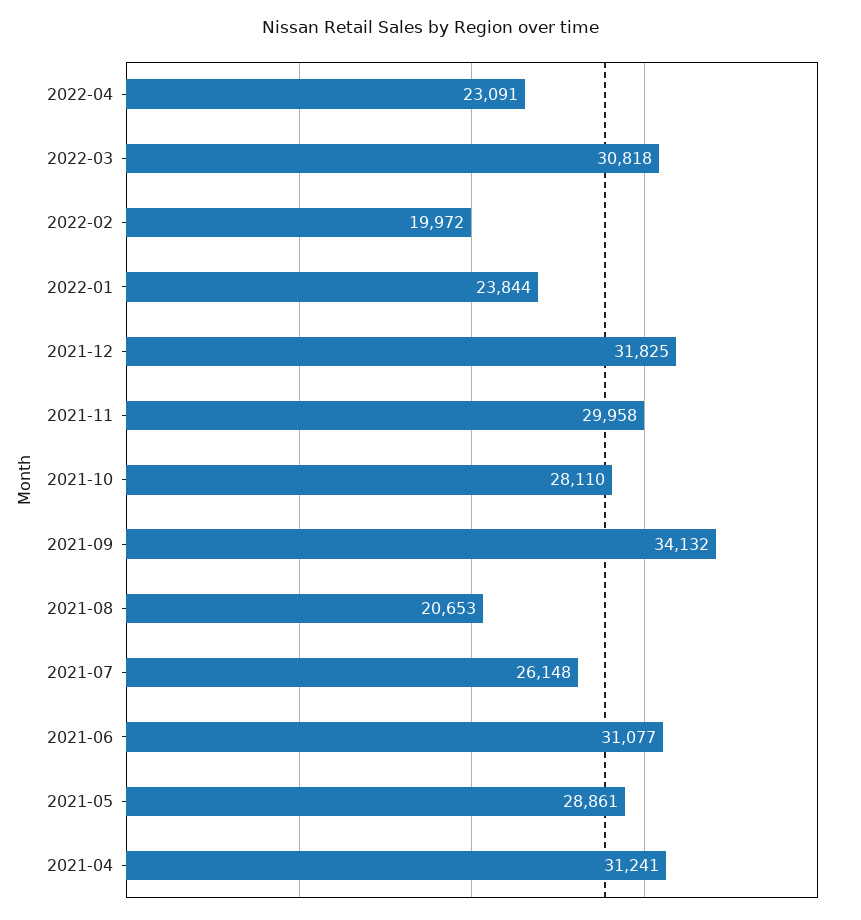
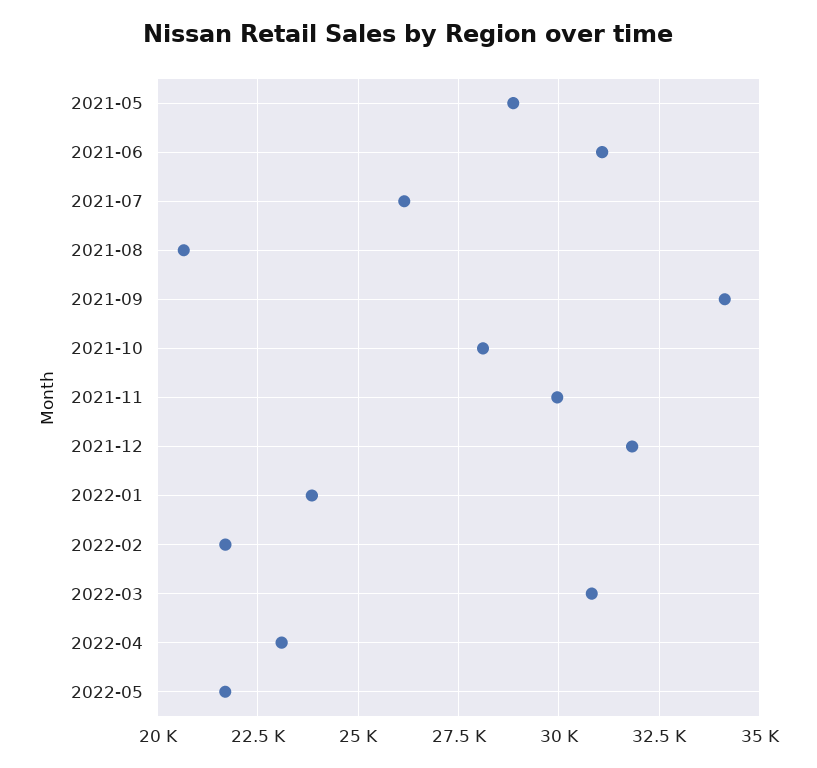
2022-02: 19972 -> 21750
2021-04: 31241 -> none
2022-05: none -> 21750

